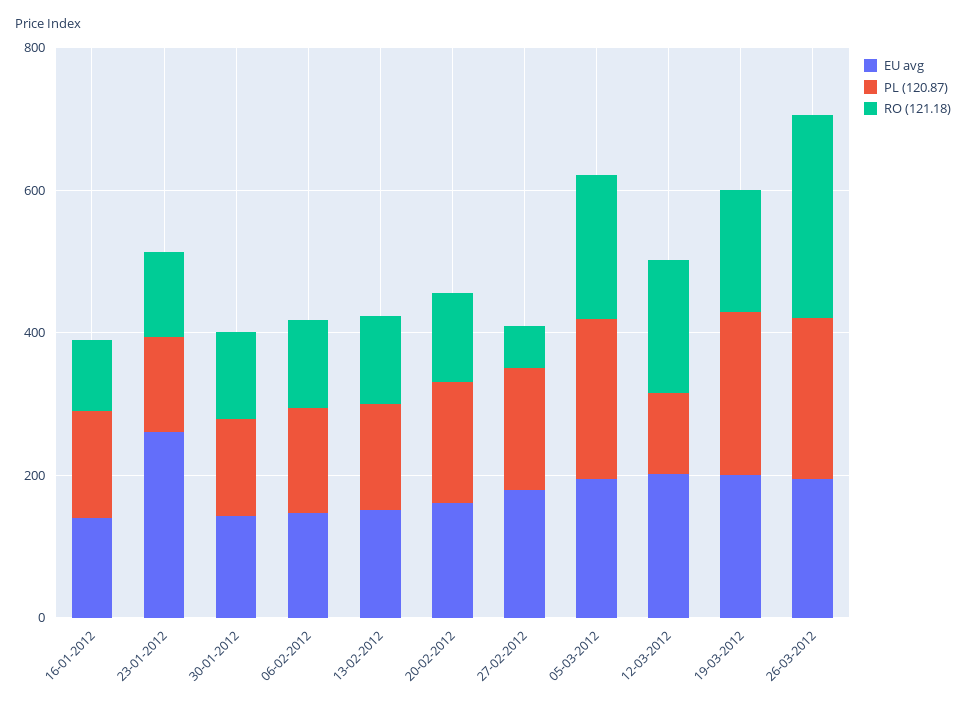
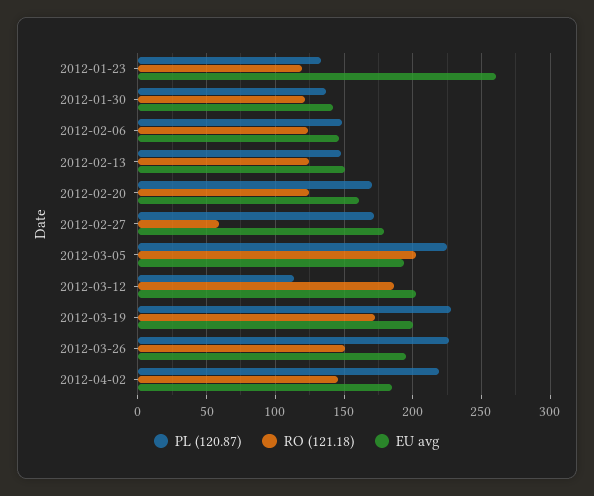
EU avg, 16-01-2012: 150 -> none
PL (120.87), 16-01-2012: 150 -> none
RO (121.18), 16-01-2012: 100 -> none
RO (121.18), 26-03-2012: 300 -> 150
PL (120.87), 2012-04-02: none -> 220
RO (121.18), 2012-04-02: none -> 145
EU avg, 2012-04-02: none -> 185

